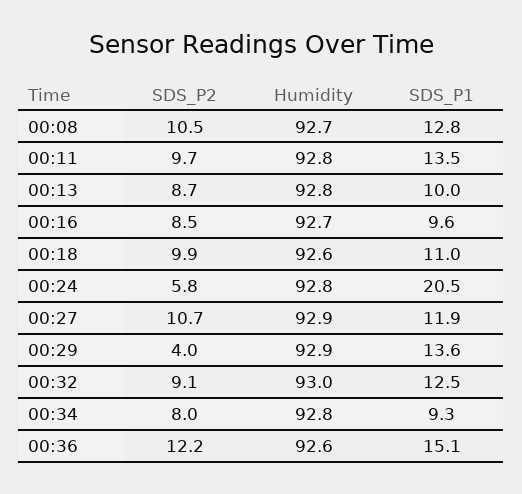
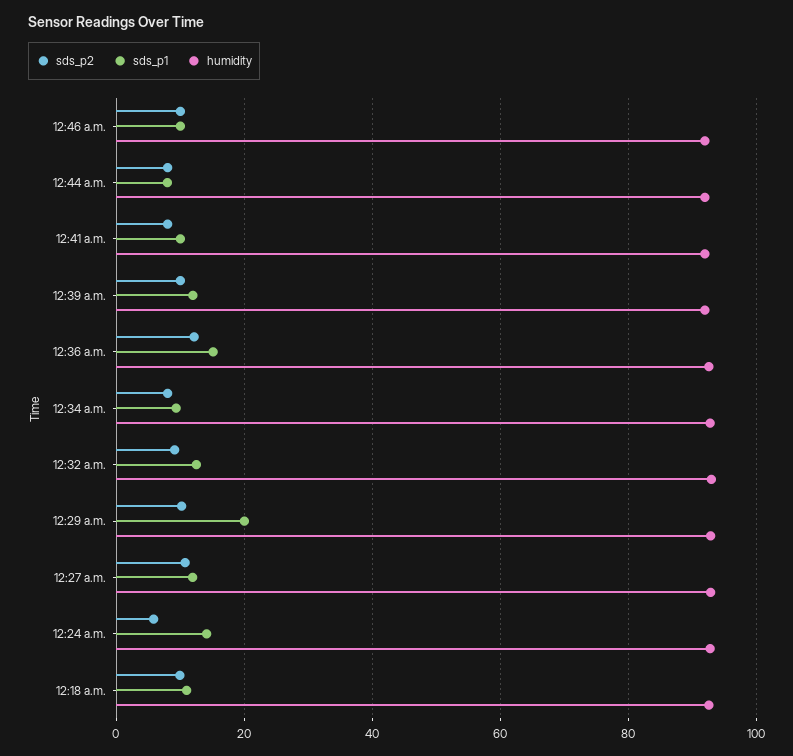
SDS_P2, 00:08: 10.5 -> none
Humidity, 00:08: 92.7 -> none
SDS_P1, 00:08: 12.8 -> none
SDS_P2, 00:11: 9.7 -> none
Humidity, 00:11: 92.8 -> none
SDS_P1, 00:11: 13.5 -> none
SDS_P2, 00:13: 8.7 -> none
Humidity, 00:13: 92.8 -> none
SDS_P1, 00:13: 10 -> none
SDS_P2, 00:16: 8.5 -> none
Humidity, 00:16: 92.7 -> none
SDS_P1, 00:16: 9.6 -> none
SDS_P1, 00:24: 20.5 -> 14
SDS_P2, 00:29: 4 -> 10
SDS_P1, 00:29: 13.6 -> 20
SDS_P2, 12:46 a.m.: none -> 10
SDS_P1, 12:46 a.m.: none -> 10
Humidity, 12:46 a.m.: none -> 92
SDS_P2, 12:44 a.m.: none -> 8
SDS_P1, 12:44 a.m.: none -> 8
Humidity, 12:44 a.m.: none -> 92
SDS_P2, 12:41 a.m.: none -> 8
SDS_P1, 12:41 a.m.: none -> 10
Humidity, 12:41 a.m.: none -> 92
SDS_P2, 12:39 a.m.: none -> 10
SDS_P1, 12:39 a.m.: none -> 12
Humidity, 12:39 a.m.: none -> 92

